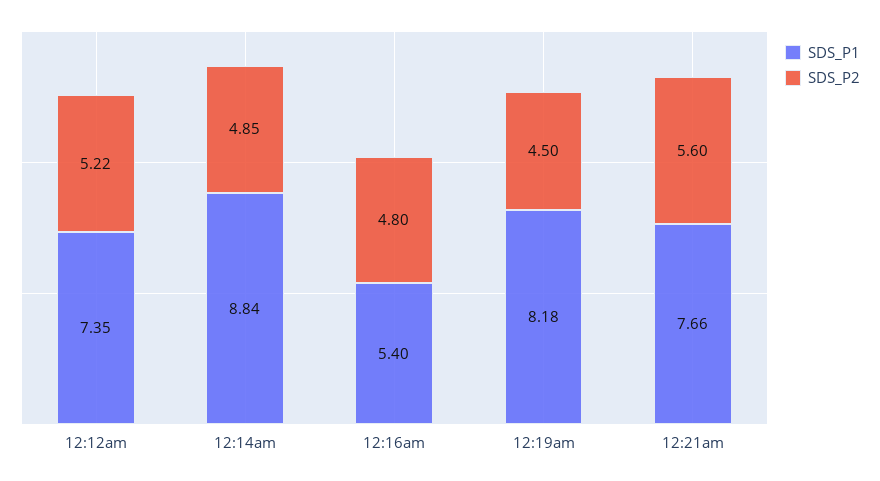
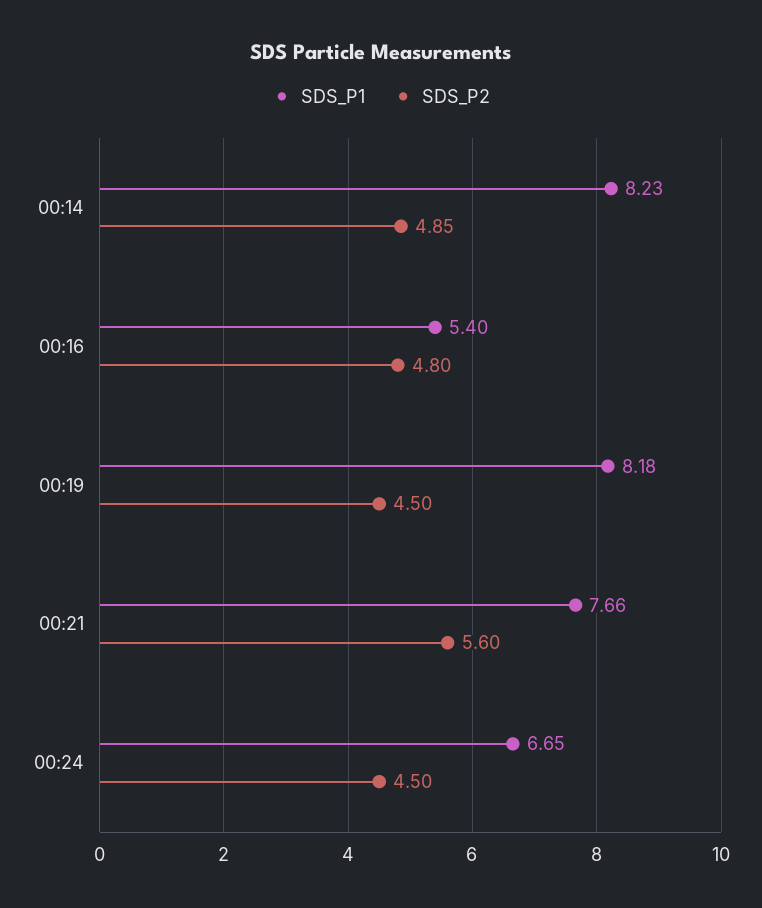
SDS_P1, 12:12am: 7.35 -> none
SDS_P2, 12:12am: 5.22 -> none
SDS_P1, 12:14am: 8.84 -> 8.23
SDS_P1, 00:24: none -> 6.65
SDS_P2, 00:24: none -> 4.5

